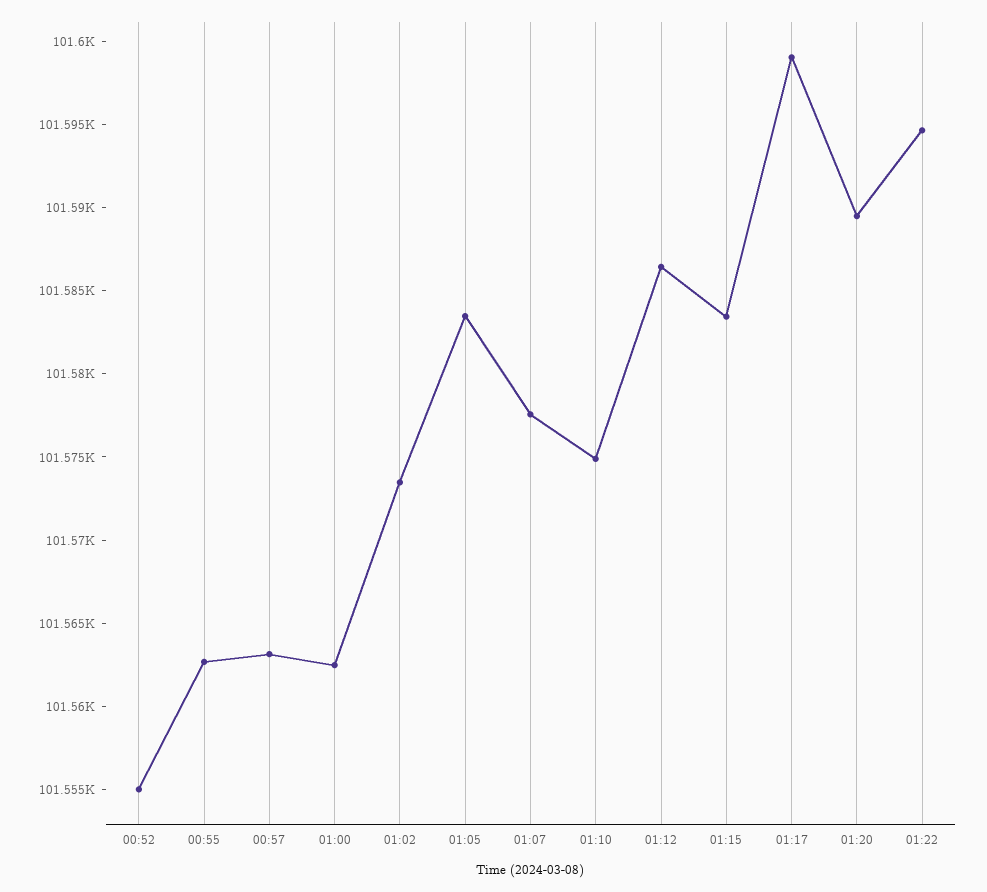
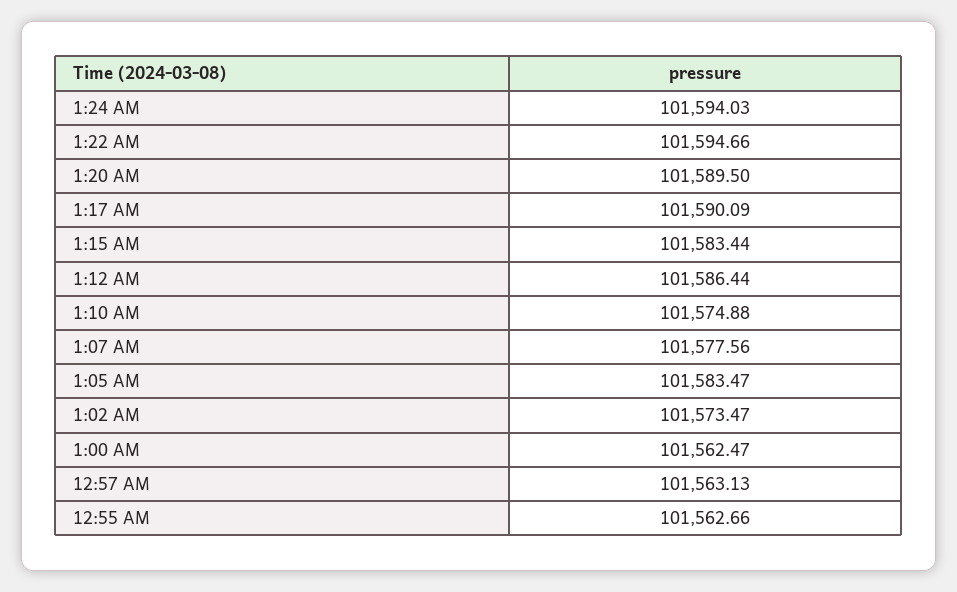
00:52: 101555 -> none
01:17: 101599 -> 101590.09
1:24 AM: none -> 101594.03

